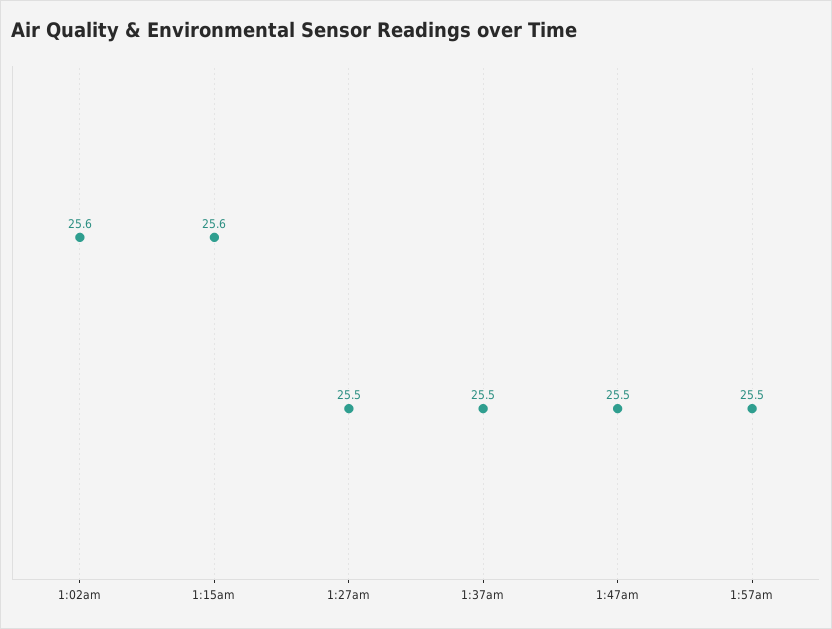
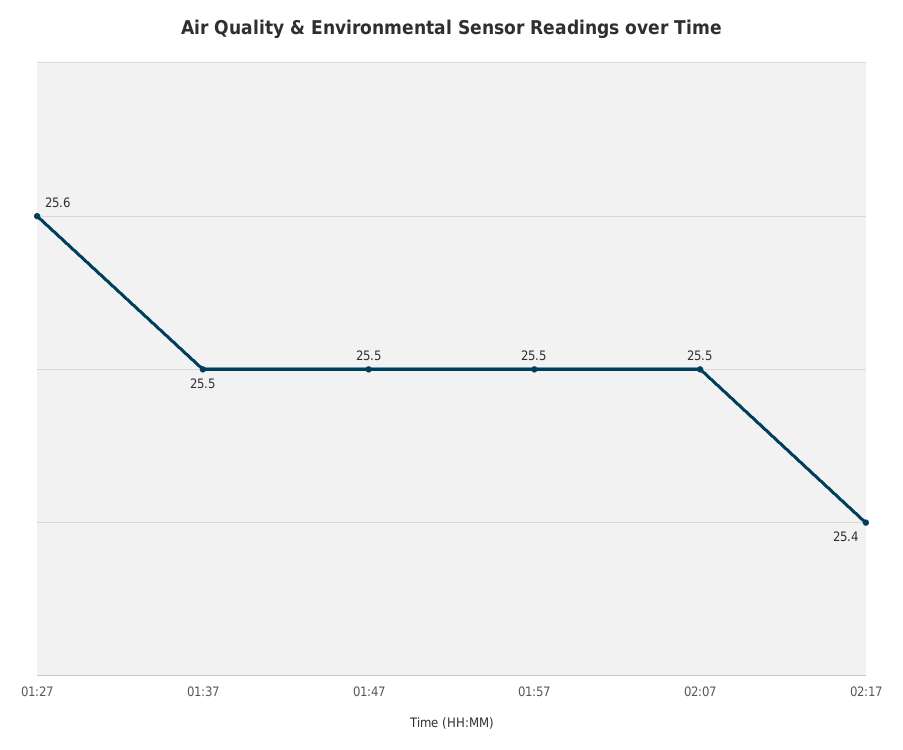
1:02am: 25.6 -> none
1:15am: 25.6 -> none
1:27am: 25.5 -> 25.6
02:07: none -> 25.5
02:17: none -> 25.4

